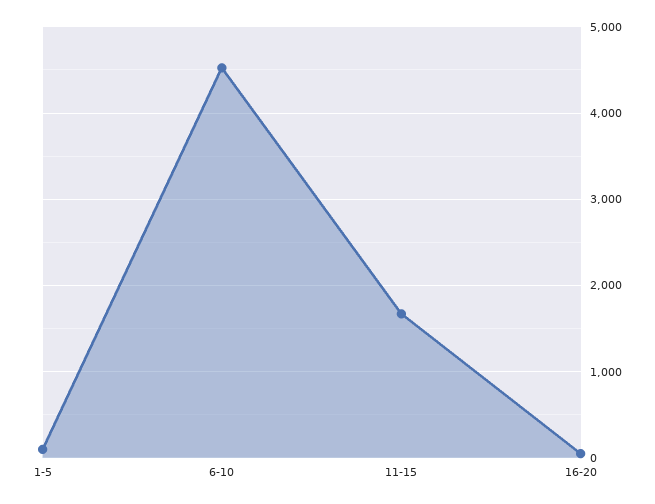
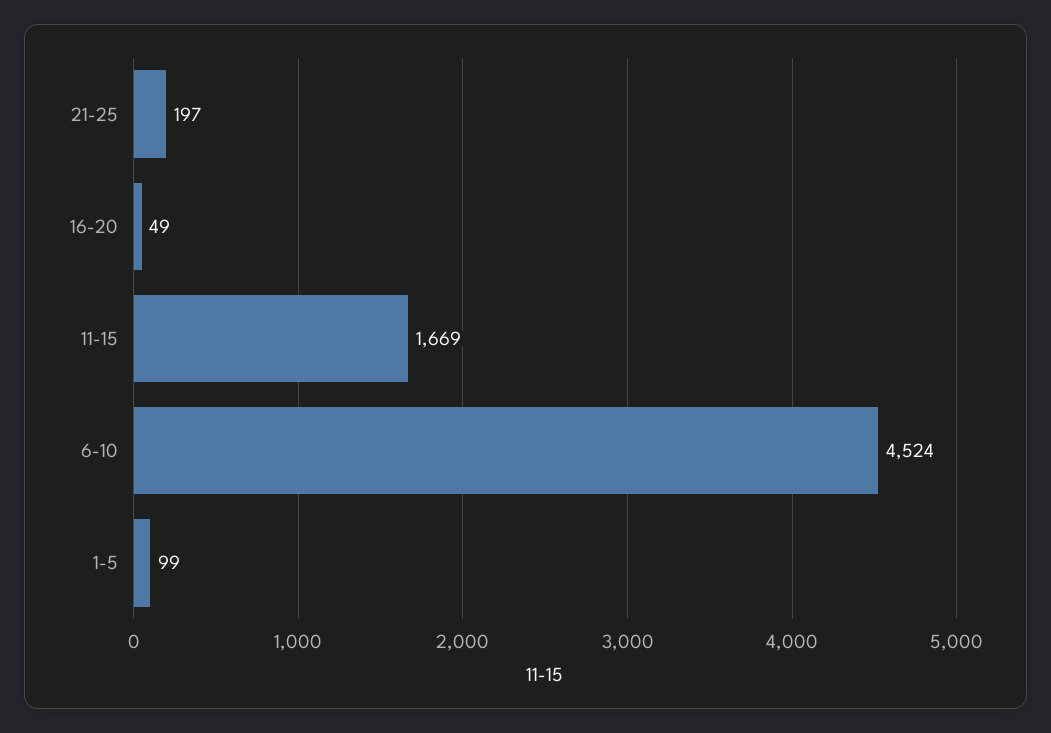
21-25: none -> 197

